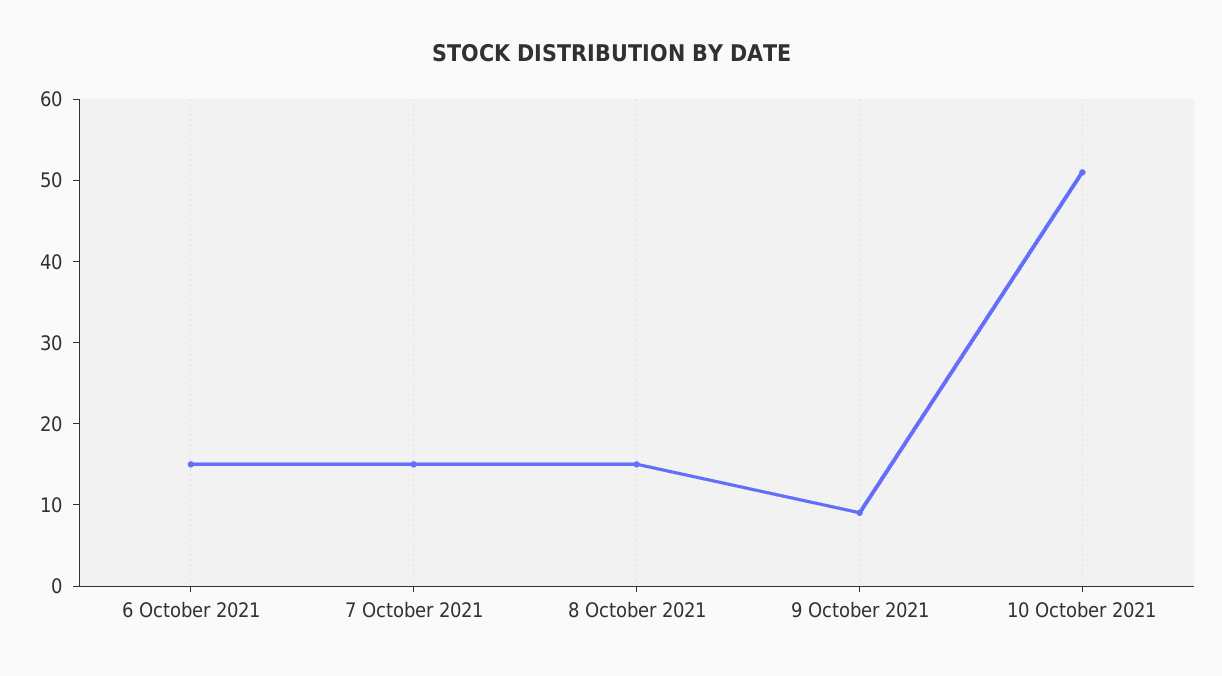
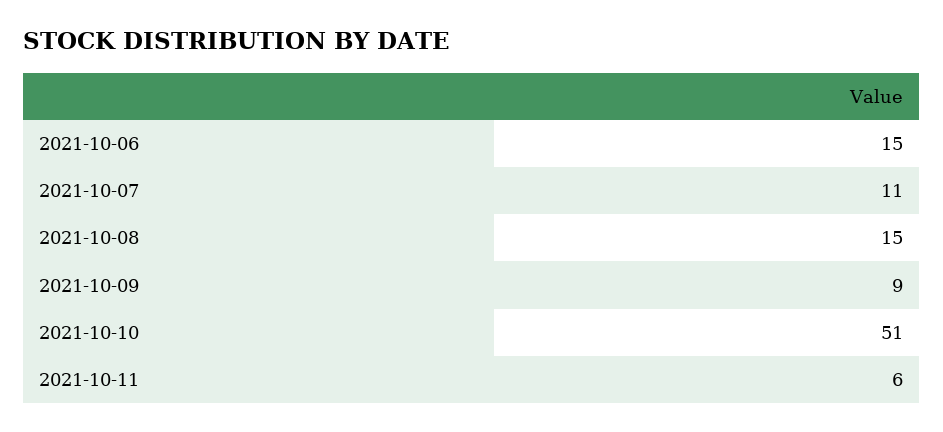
7 October 2021: 15 -> 11
2021-10-11: none -> 6

